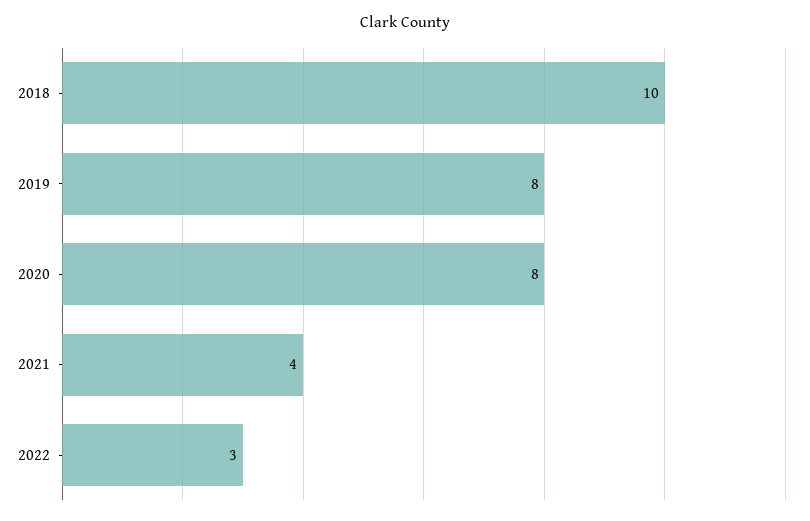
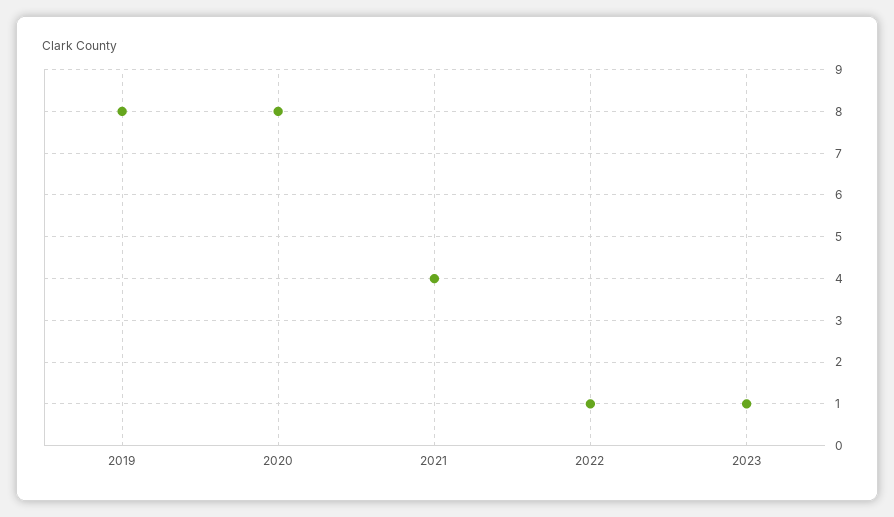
2018: 10 -> none
2022: 3 -> 1
2023: none -> 1

